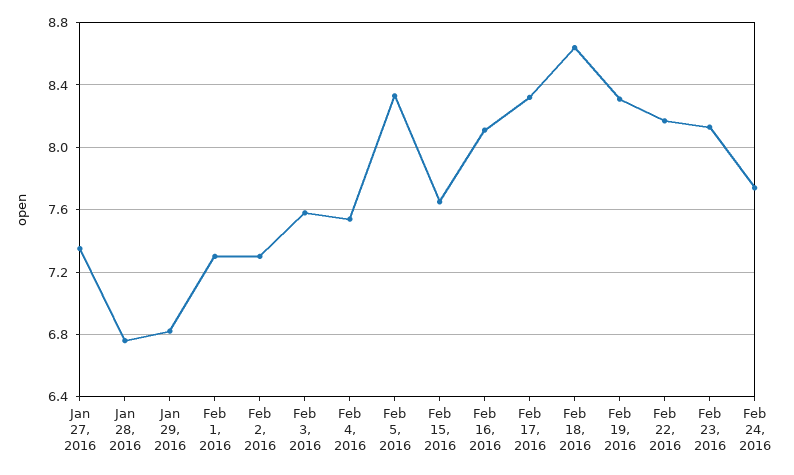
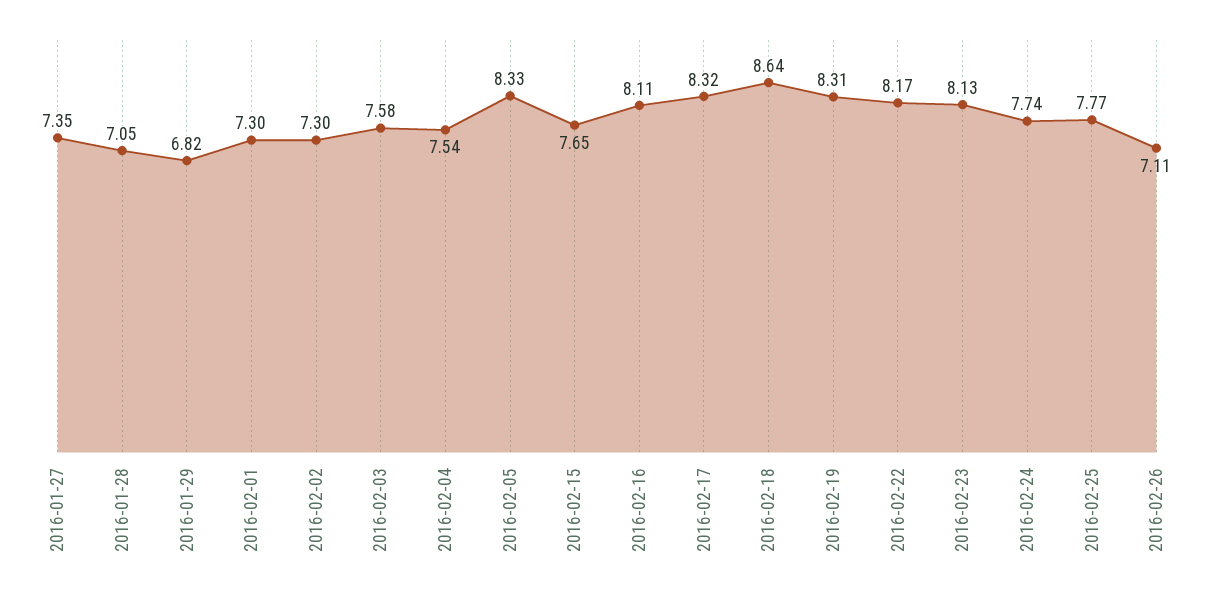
Jan 28, 2016: 6.75 -> 7.05
2016-02-25: none -> 7.77
2016-02-26: none -> 7.11

